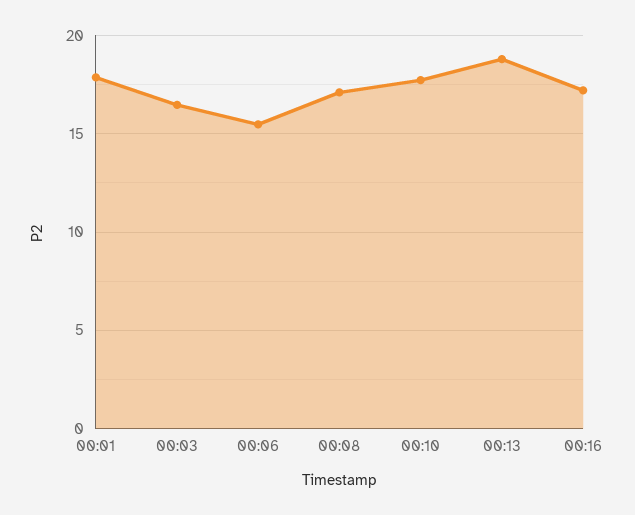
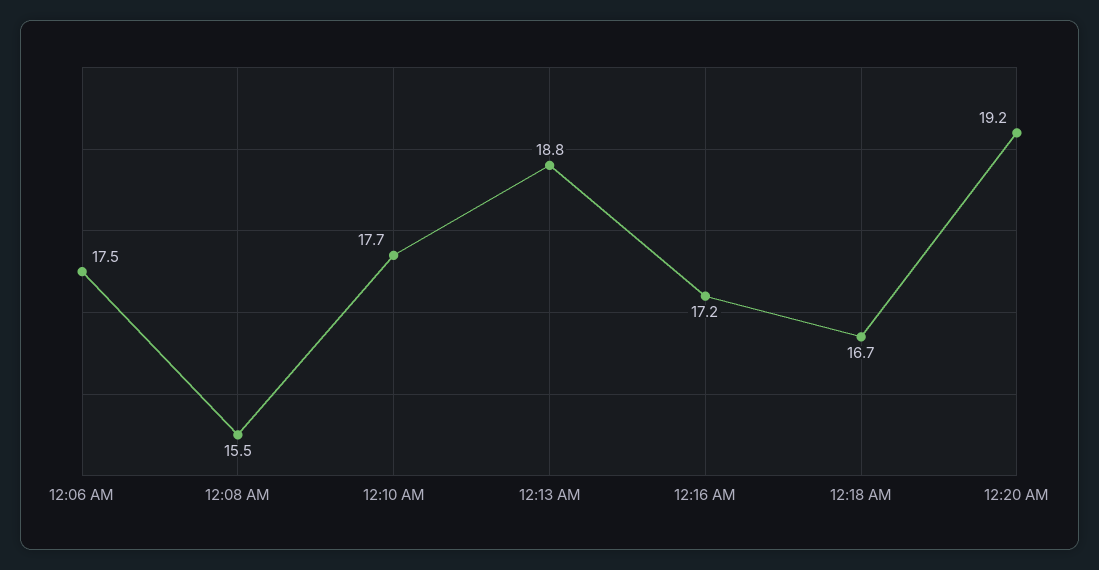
00:01: 18 -> none
00:03: 16.5 -> none
00:06: 15.5 -> 17.5
00:08: 17 -> 15.5
12:18 AM: none -> 16.7
12:20 AM: none -> 19.2

